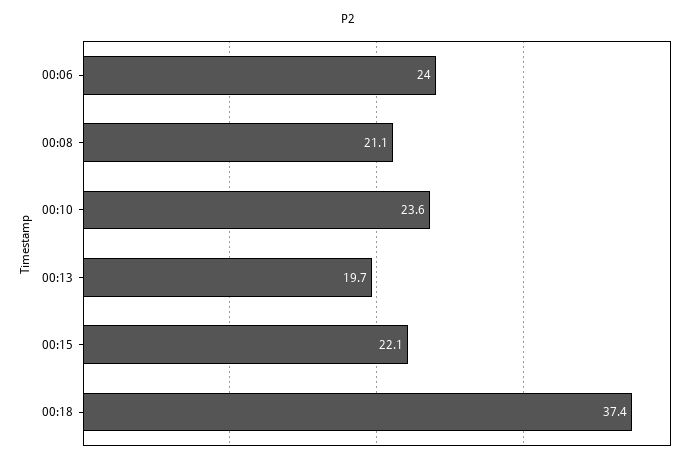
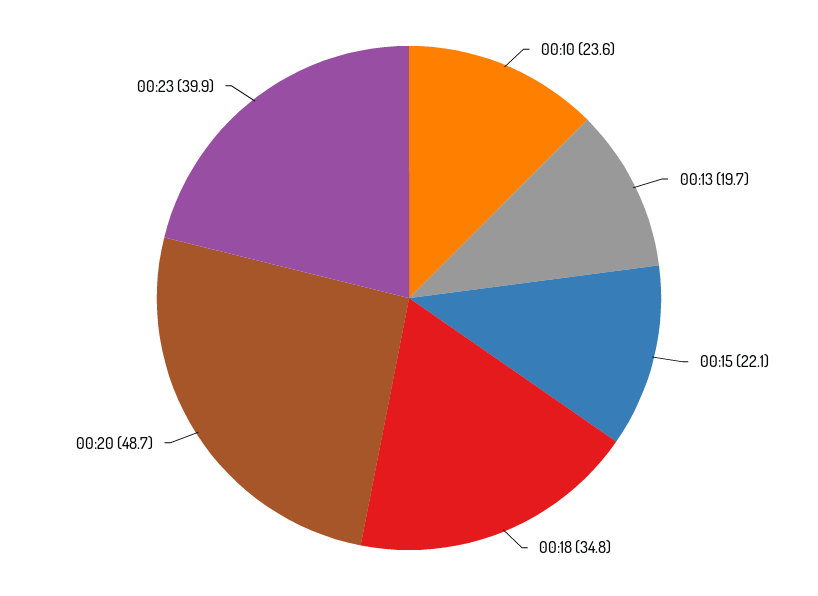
00:06: 24 -> none
00:08: 21.1 -> none
00:18: 37.4 -> 34.8
00:20: none -> 48.7
00:23: none -> 39.9

